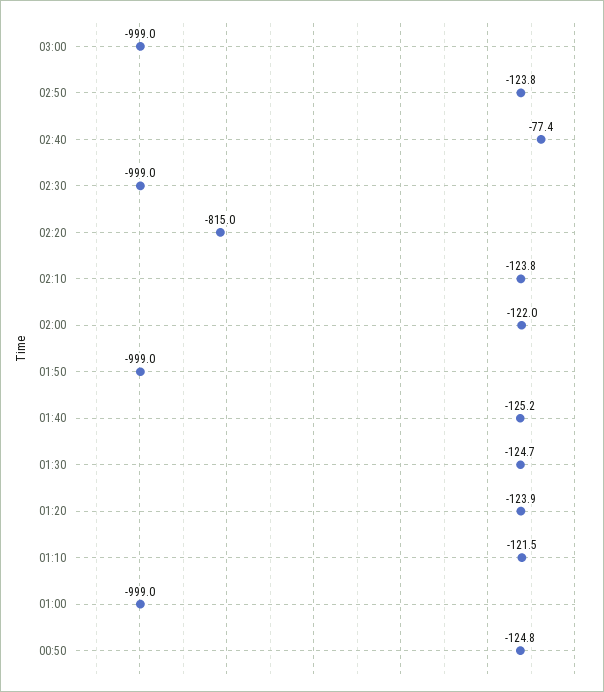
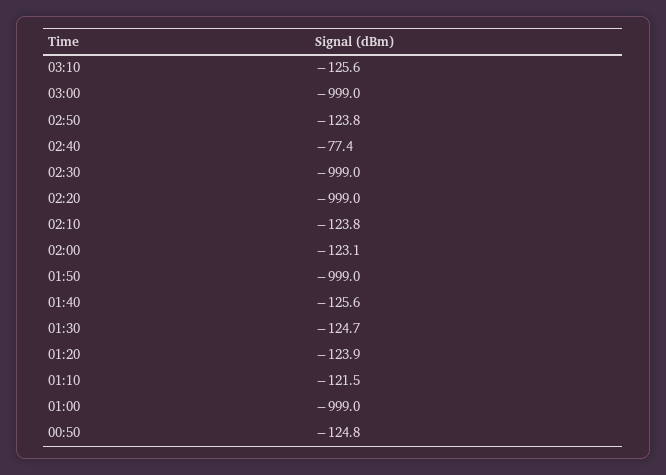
02:20: -815 -> -999
02:00: -122 -> -123.1
01:40: -125.2 -> -125.6
03:10: none -> -125.6

